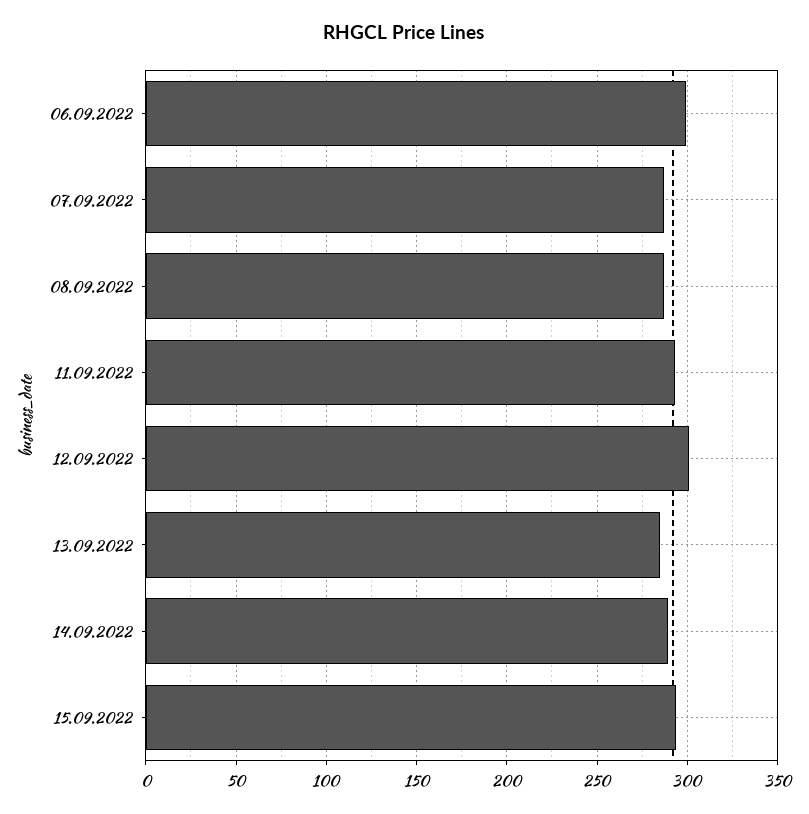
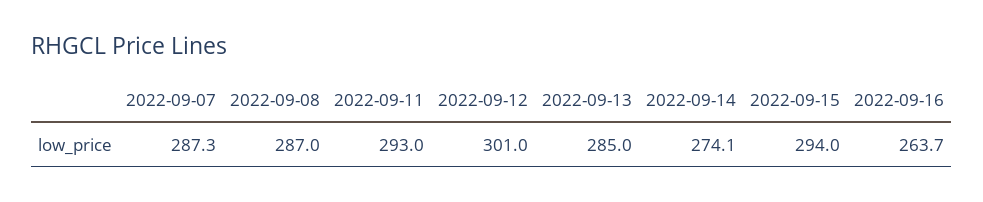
06.09.2022: 300 -> none
14.09.2022: 290 -> 274.1
2022-09-16: none -> 263.7

